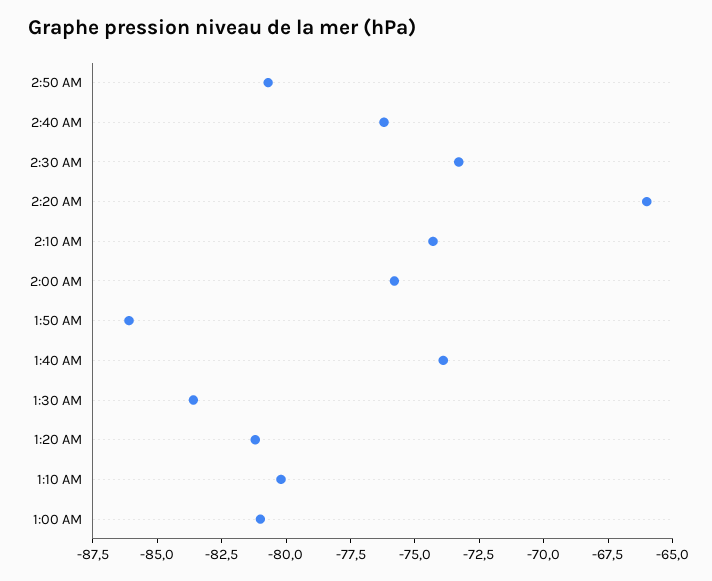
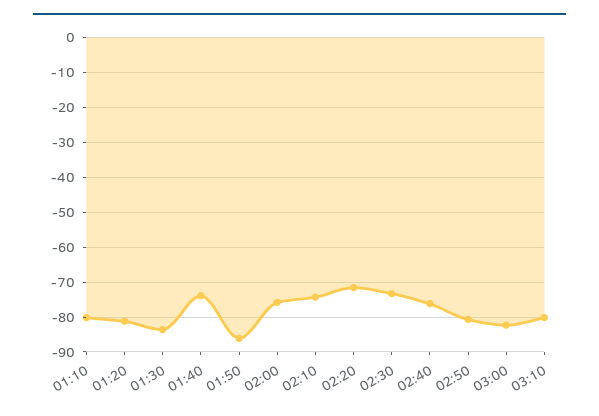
2:20 AM: -66 -> -72
1:00 AM: -81 -> none
03:00: none -> -82
03:10: none -> -80

